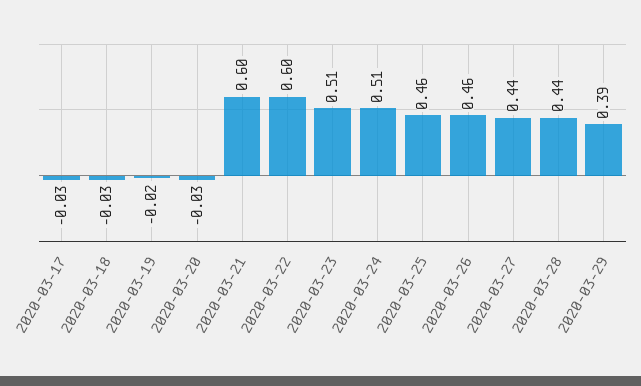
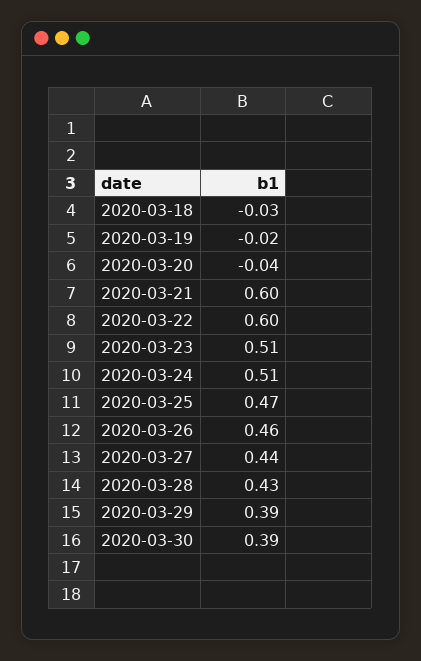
2020-03-17: -0.03 -> none
2020-03-20: -0.03 -> -0.04
2020-03-25: 0.46 -> 0.47
2020-03-28: 0.44 -> 0.43
2020-03-30: none -> 0.39

